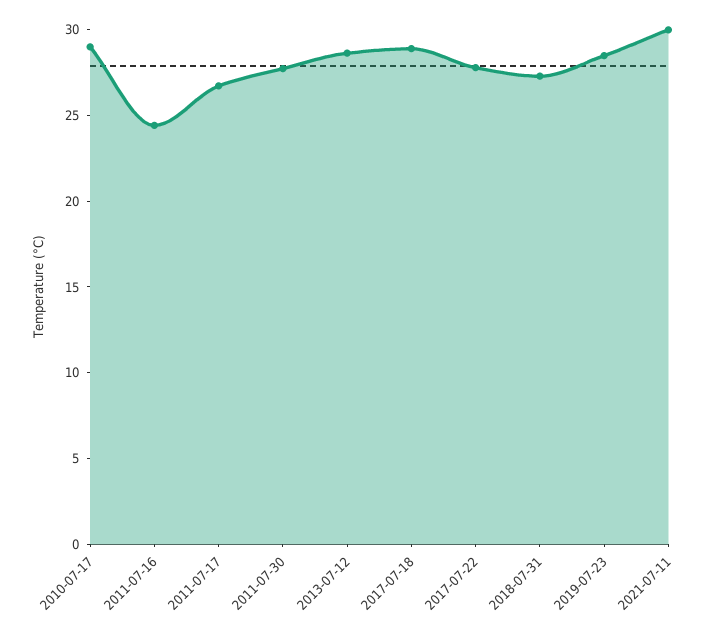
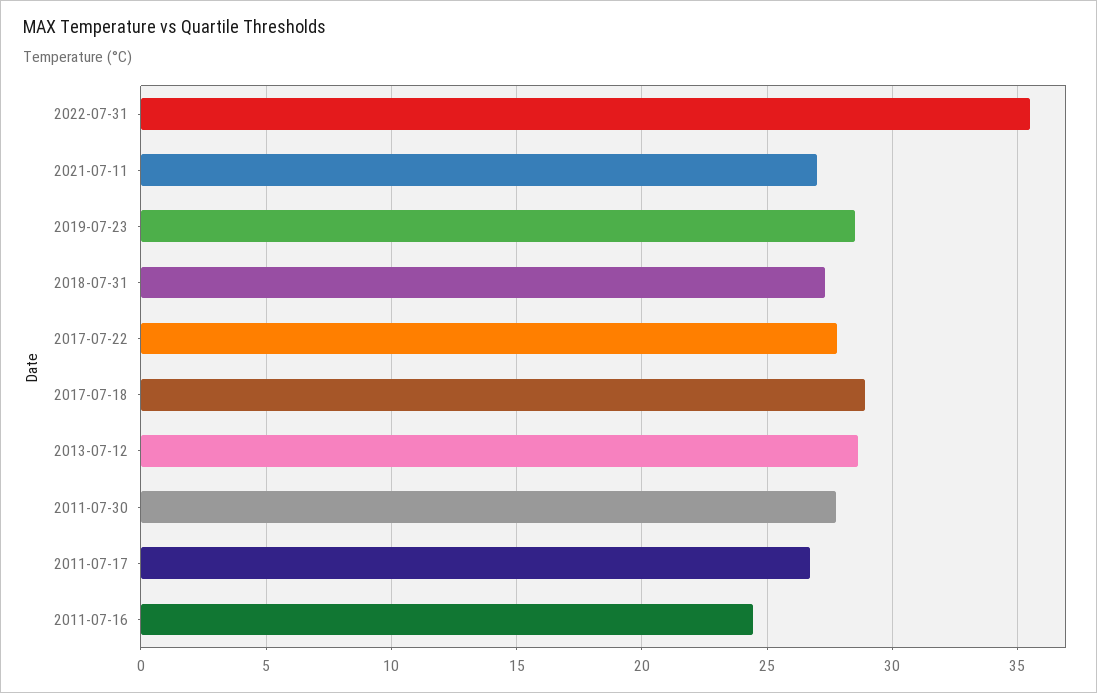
2010-07-17: 29 -> none
2021-07-11: 30 -> 27
2022-07-31: none -> 35.5

